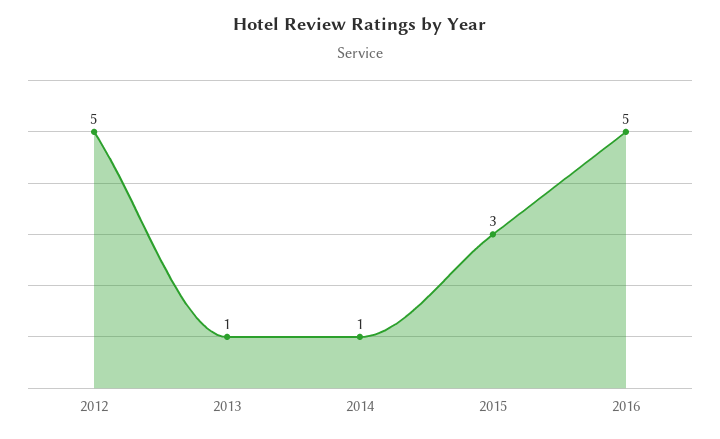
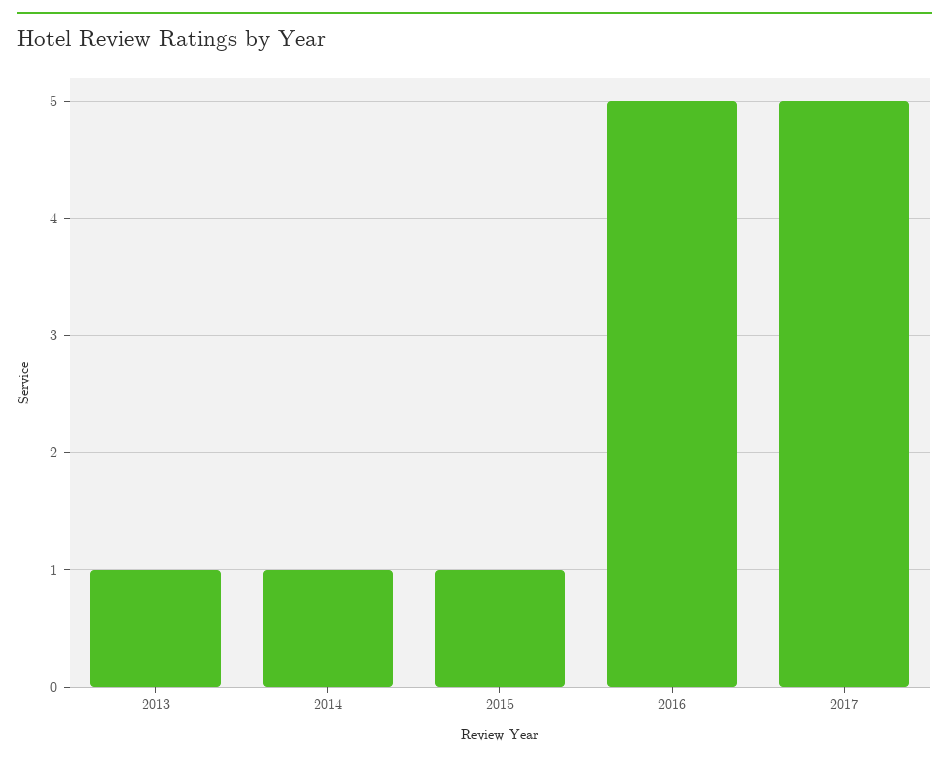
2012: 5 -> none
2015: 3 -> 1
2017: none -> 5

